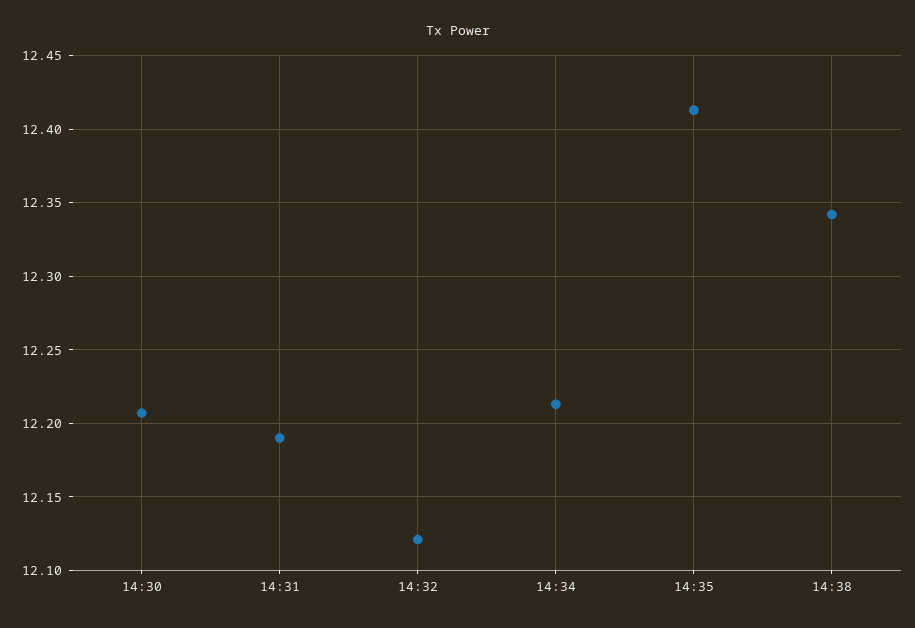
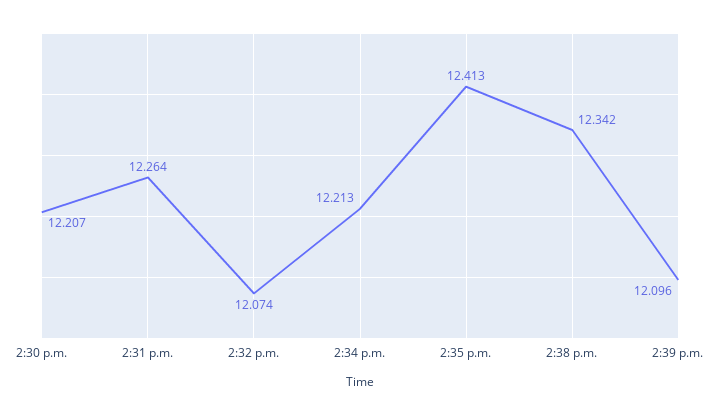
14:31: 12.19 -> 12.264
14:32: 12.12 -> 12.074
2:39 p.m.: none -> 12.096

